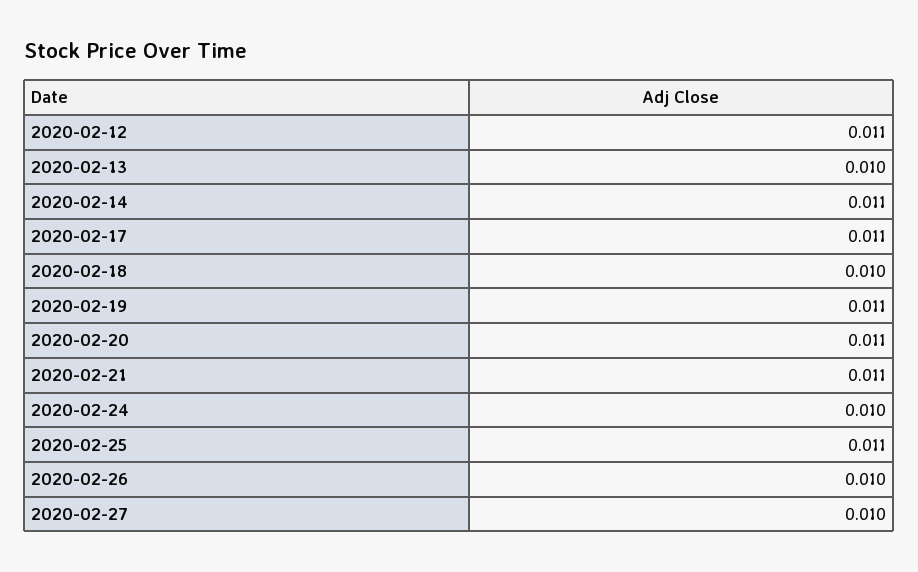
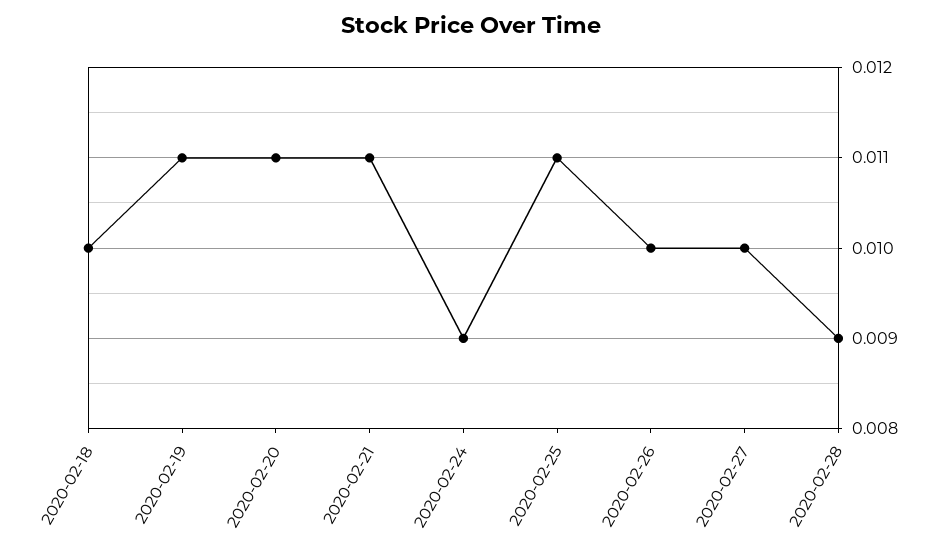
2020-02-12: 0.011 -> none
2020-02-13: 0.01 -> none
2020-02-14: 0.011 -> none
2020-02-17: 0.011 -> none
2020-02-24: 0.01 -> 0.009
2020-02-28: none -> 0.009

